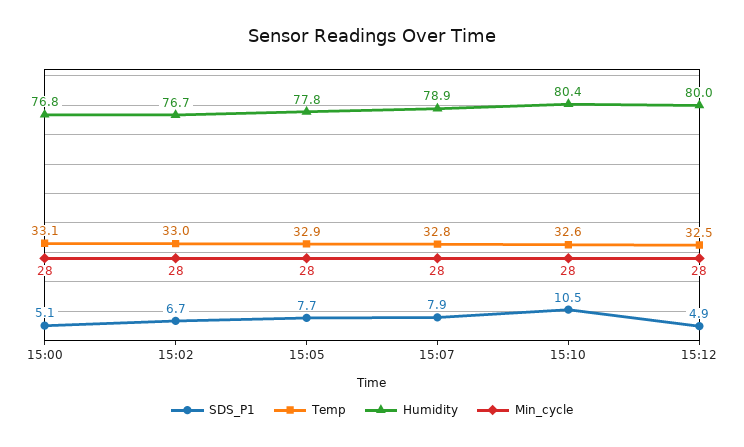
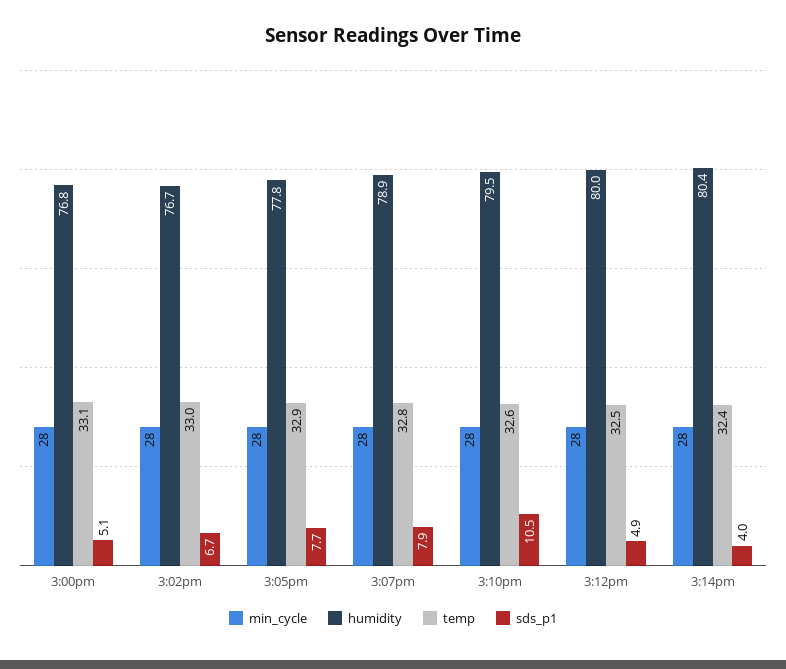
Humidity, 15:10: 80.4 -> 79.5
Min_cycle, 3:14pm: none -> 28
Humidity, 3:14pm: none -> 80.4
Temp, 3:14pm: none -> 32.4
SDS_P1, 3:14pm: none -> 4

